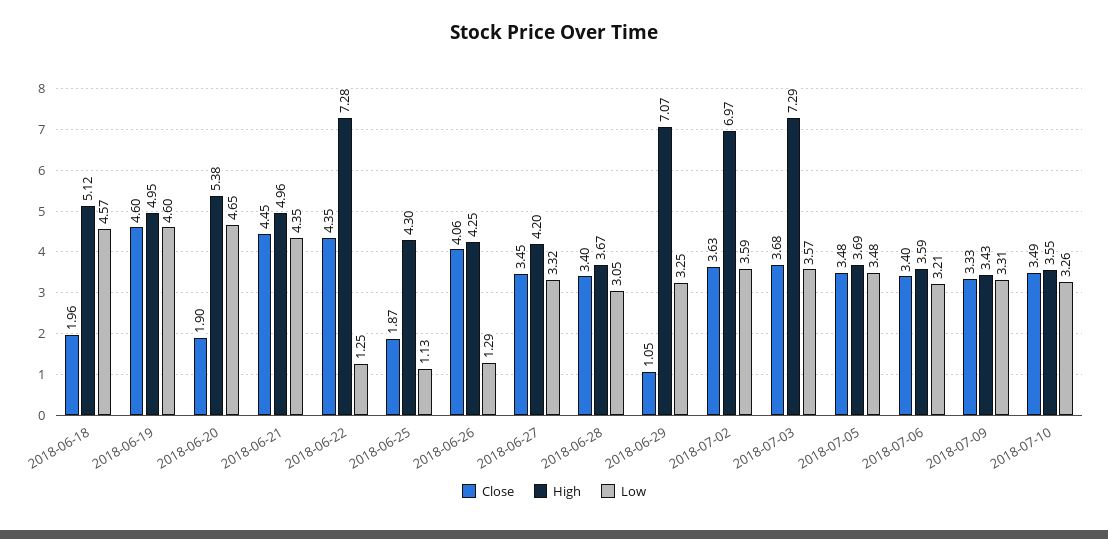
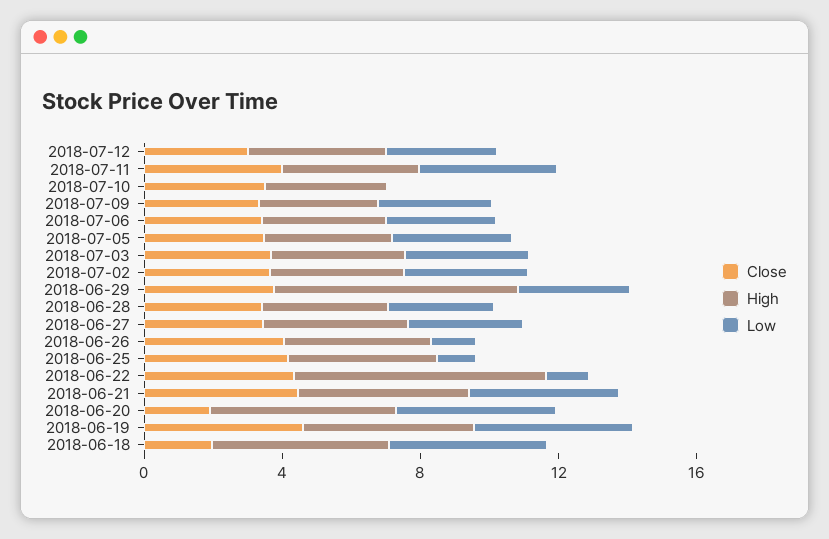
Close, 2018-06-25: 1.87 -> 4
Close, 2018-06-29: 1.05 -> 4
High, 2018-07-02: 6.97 -> 4
High, 2018-07-03: 7.29 -> 4
Low, 2018-07-10: 3.26 -> 0
Close, 2018-07-12: none -> 3
High, 2018-07-12: none -> 4
Low, 2018-07-12: none -> 3
Close, 2018-07-11: none -> 4
High, 2018-07-11: none -> 4
Low, 2018-07-11: none -> 4

